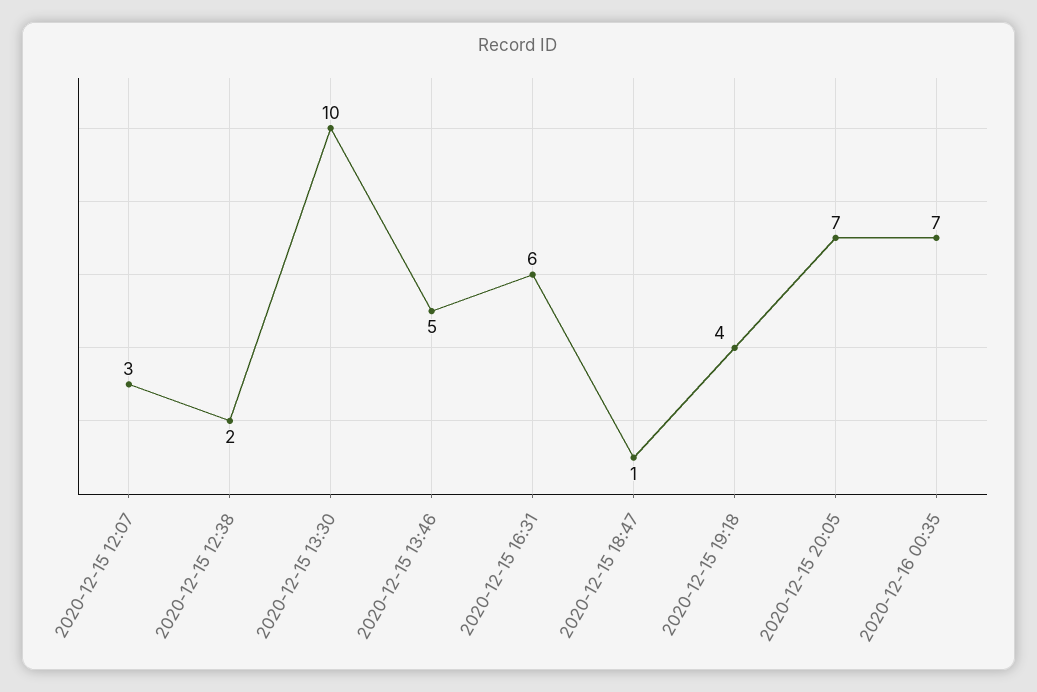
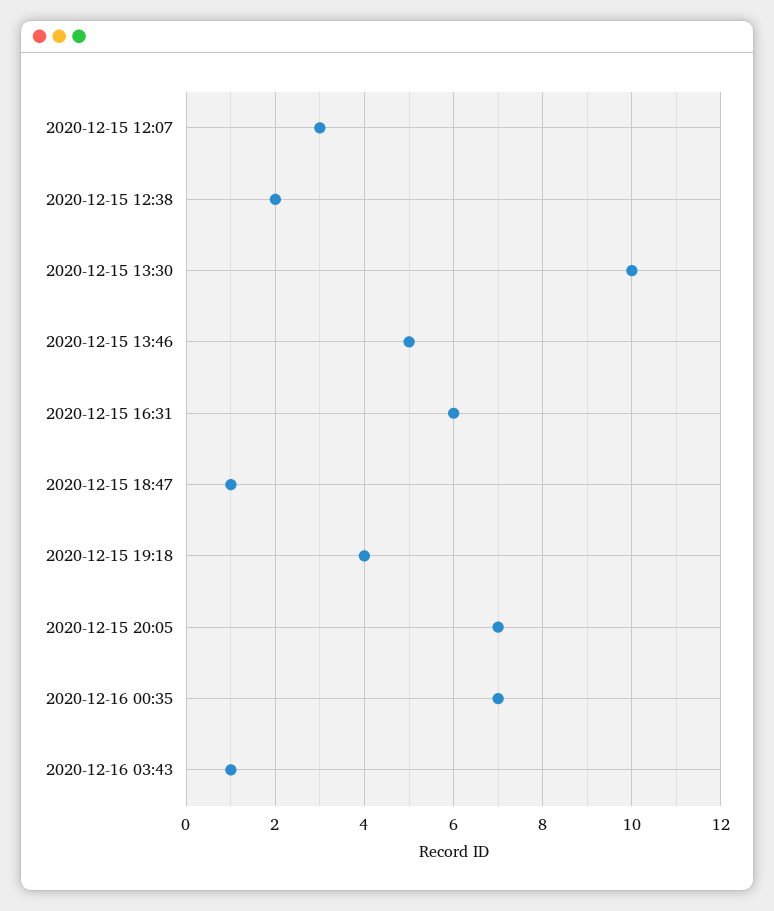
2020-12-16 03:43: none -> 1

